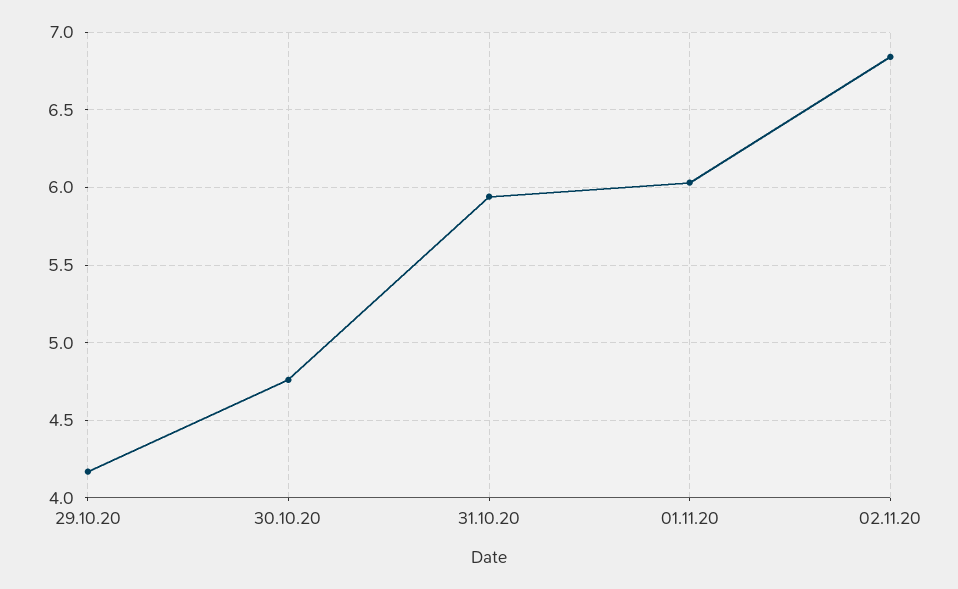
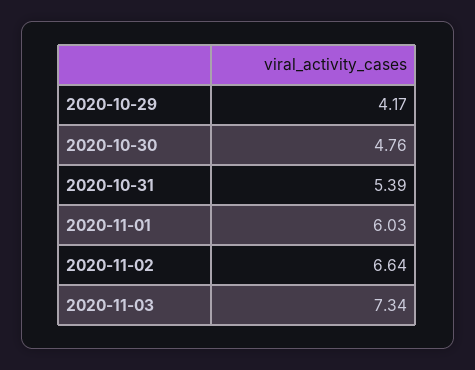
31.10.20: 5.95 -> 5.39
02.11.20: 6.85 -> 6.64
2020-11-03: none -> 7.34

